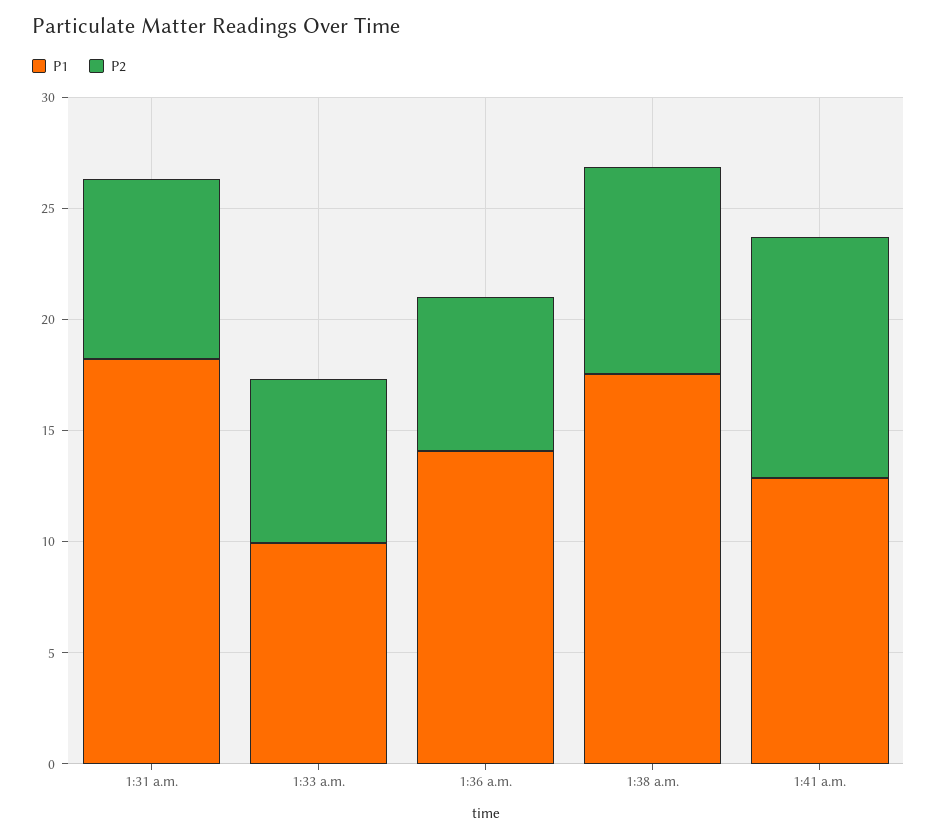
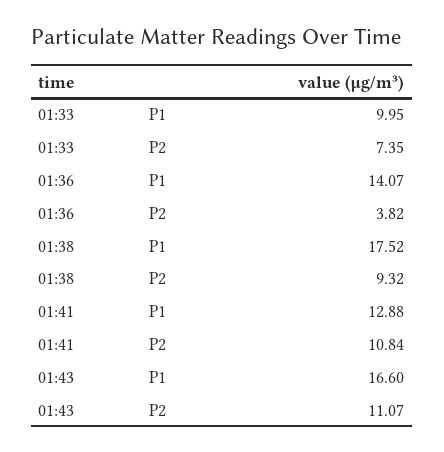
P1, 1:31 a.m.: 18 -> none
P2, 1:31 a.m.: 8 -> none
P2, 1:36 a.m.: 7 -> 3.82
P1, 01:43: none -> 16.6
P2, 01:43: none -> 11.07

